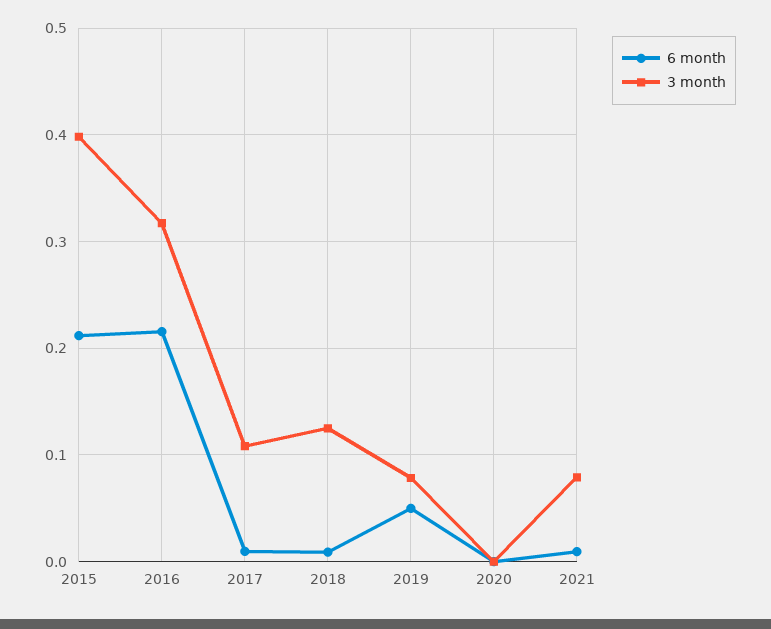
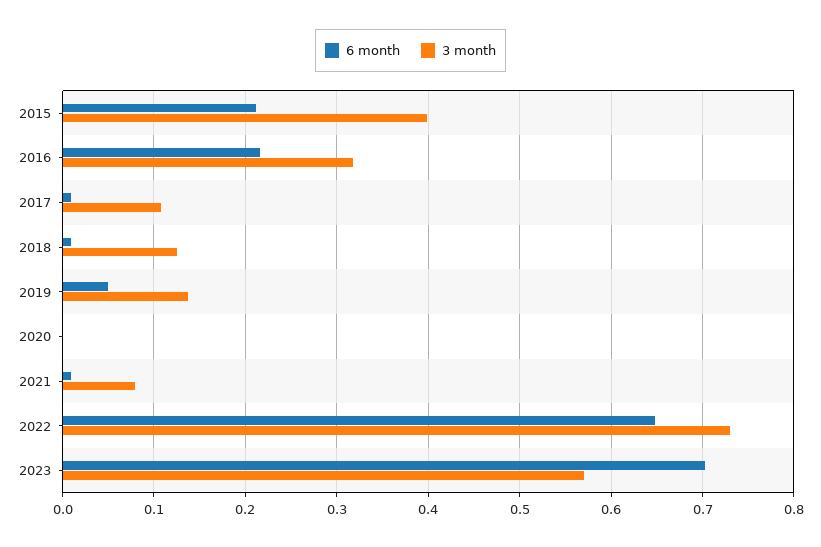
3 month, 2019: 0.08 -> 0.14
6 month, 2022: none -> 0.65
3 month, 2022: none -> 0.73
6 month, 2023: none -> 0.7
3 month, 2023: none -> 0.57

